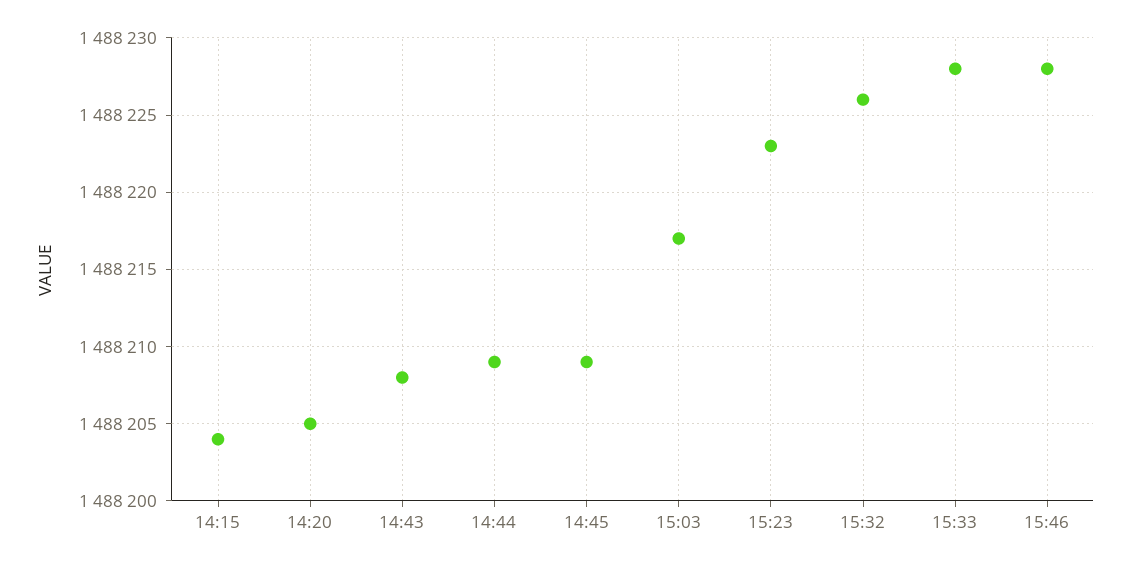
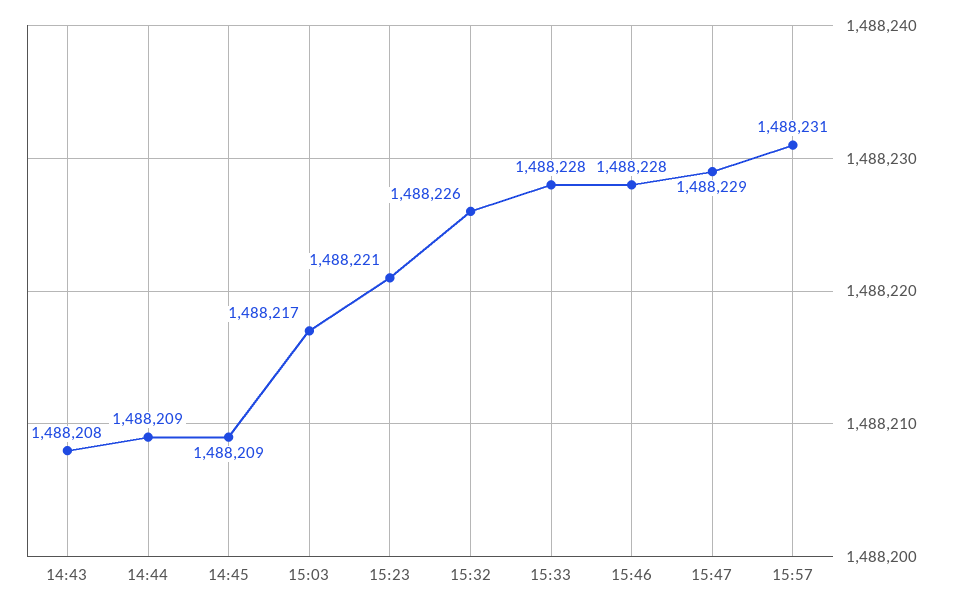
14:15: 1488204 -> none
14:20: 1488205 -> none
15:23: 1488223 -> 1488221
15:47: none -> 1488229
15:57: none -> 1488231

